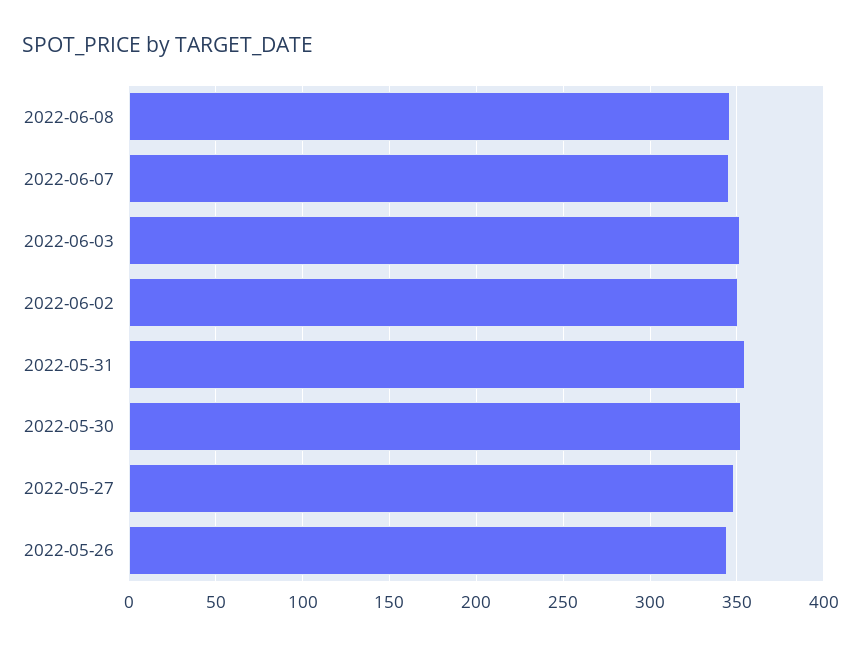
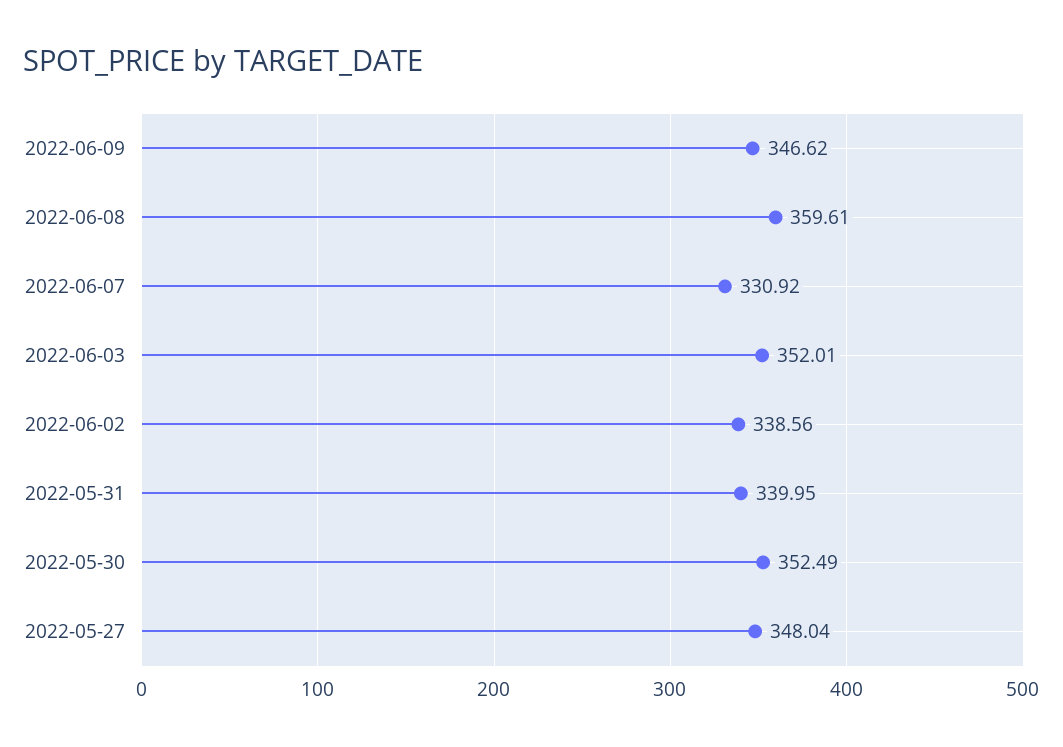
2022-06-08: 345 -> 359.61
2022-06-07: 345 -> 330.92
2022-06-02: 350 -> 338.56
2022-05-31: 355 -> 339.95
2022-05-26: 345 -> none
2022-06-09: none -> 346.62

